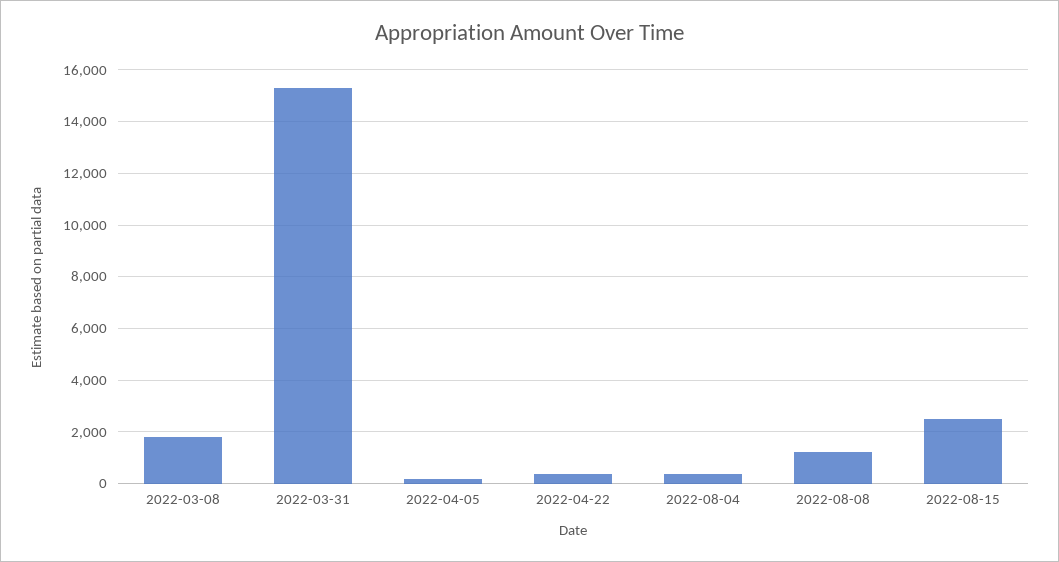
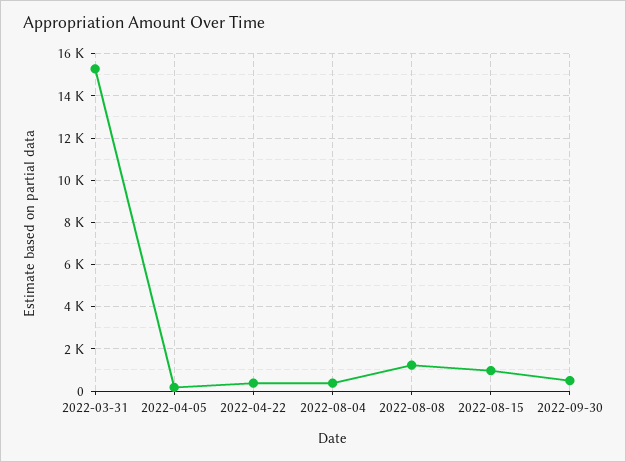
2022-03-08: 1750 -> none
2022-08-15: 2500 -> 1000
2022-09-30: none -> 500

